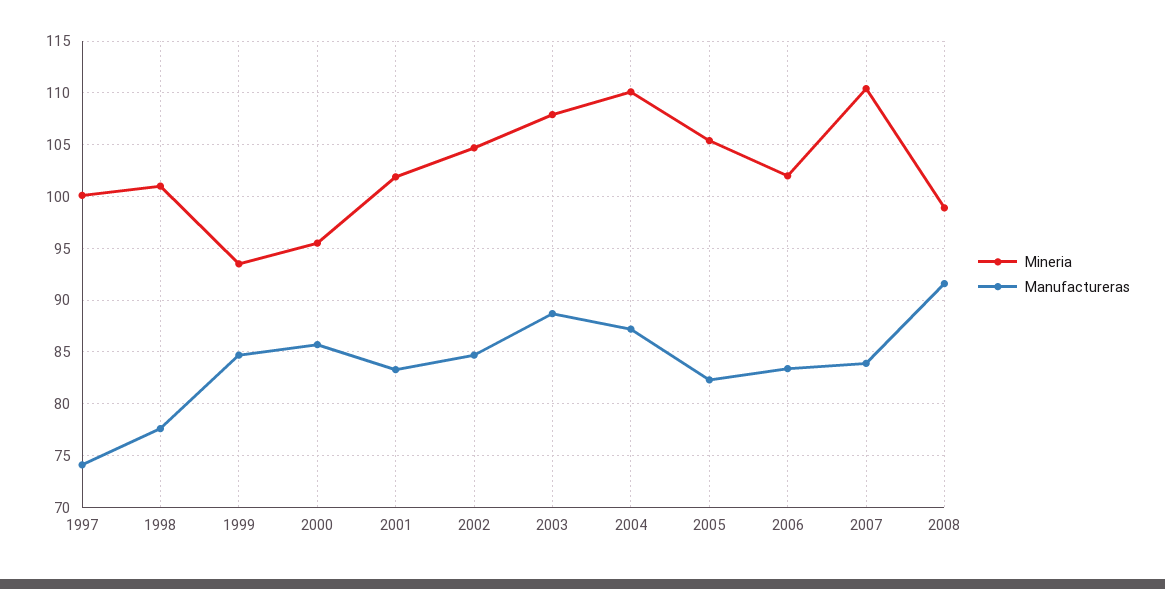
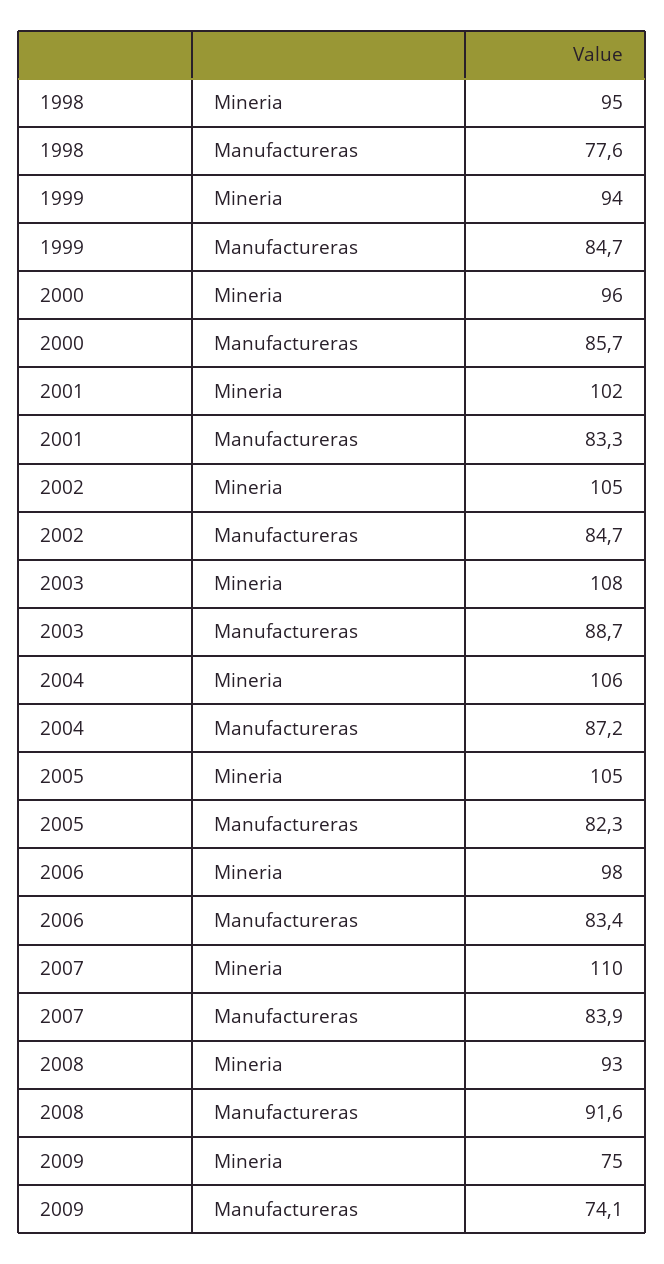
Mineria, 1997: 100 -> none
Manufactureras, 1997: 74 -> none
Mineria, 1998: 101 -> 95
Mineria, 2004: 110 -> 106
Mineria, 2006: 102 -> 98
Mineria, 2008: 99 -> 93
Mineria, 2009: none -> 75
Manufactureras, 2009: none -> 74.1

